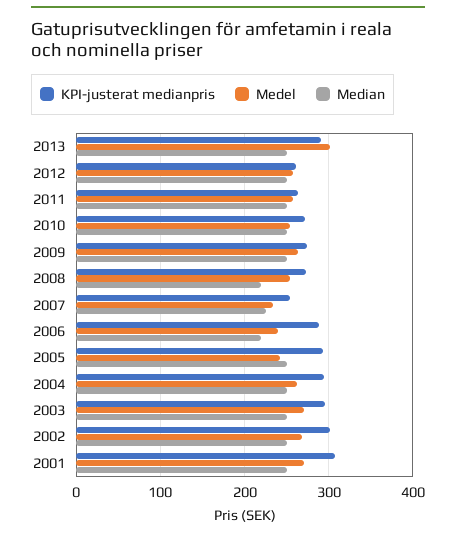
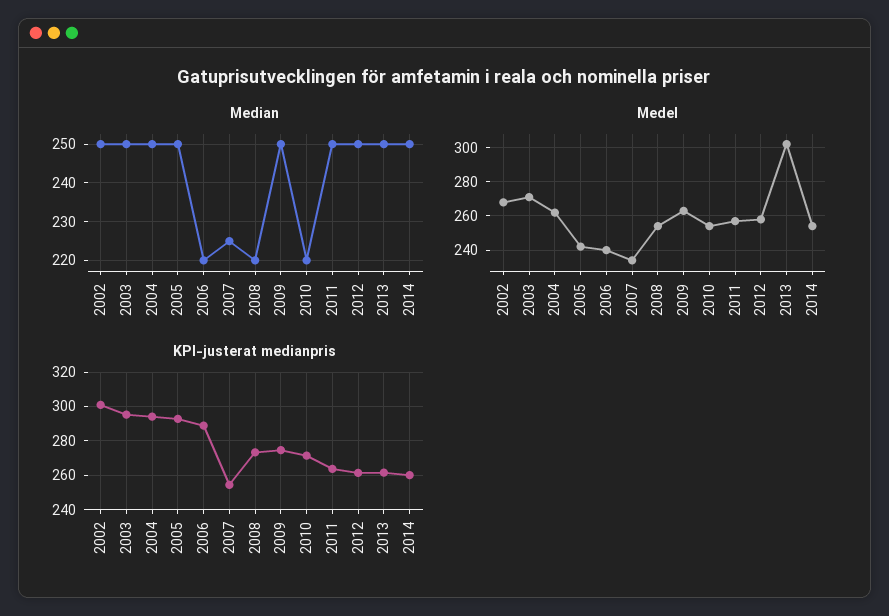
KPI-justerat medianpris, 2013: 290 -> 260
Median, 2010: 250 -> 220
KPI-justerat medianpris, 2001: 310 -> none
Medel, 2001: 270 -> none
Median, 2001: 250 -> none
Median, 2014: none -> 250
Medel, 2014: none -> 255
KPI-justerat medianpris, 2014: none -> 260

